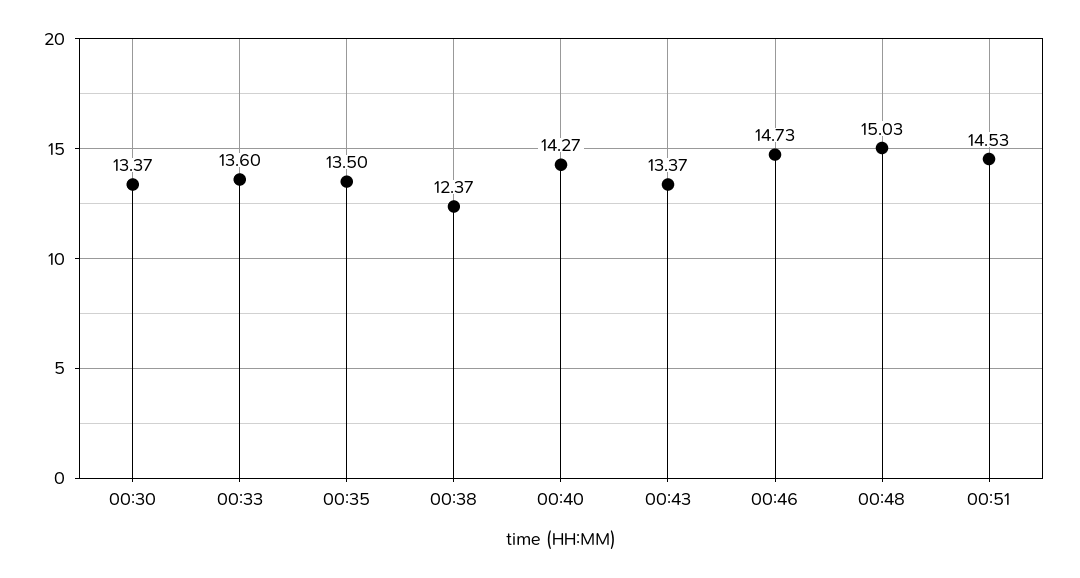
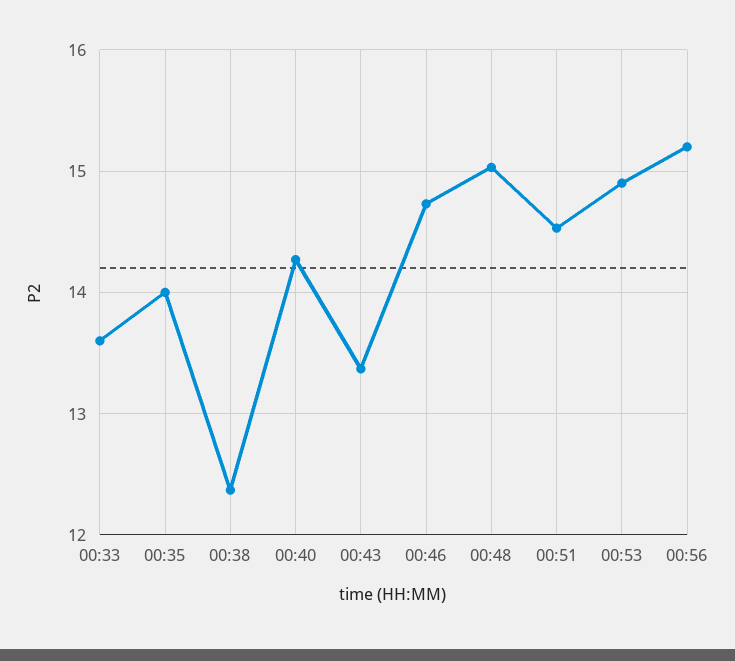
00:30: 13.37 -> none
00:35: 13.5 -> 14
00:53: none -> 14.9
00:56: none -> 15.2

